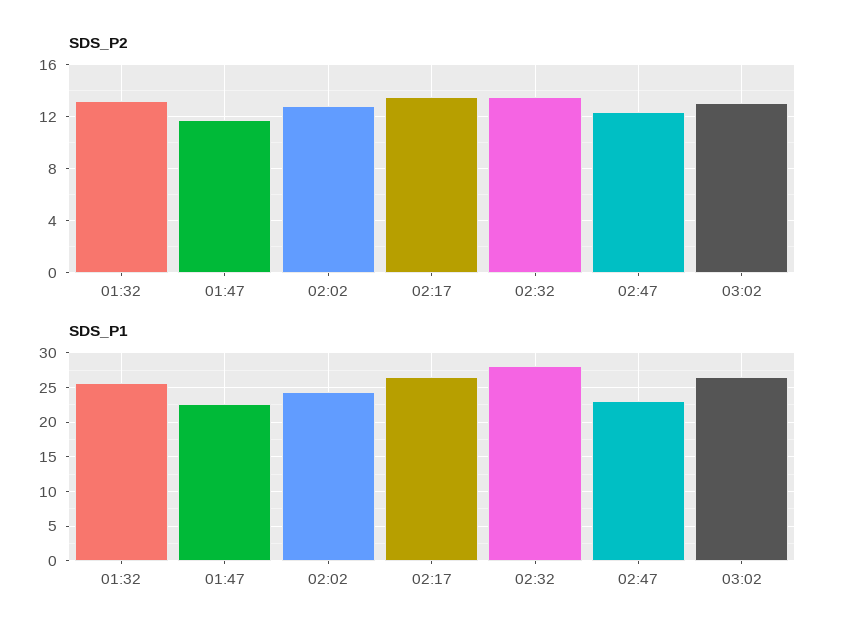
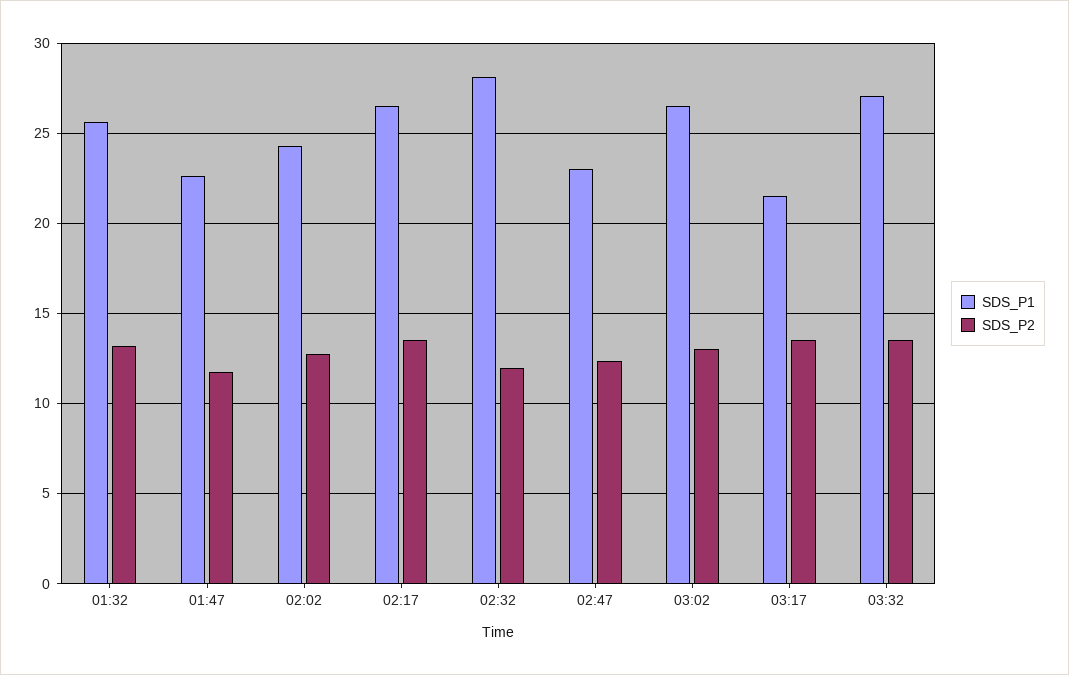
SDS_P2, 02:32: 13.5 -> 12
SDS_P1, 03:17: none -> 21.5
SDS_P2, 03:17: none -> 13.5
SDS_P1, 03:32: none -> 27
SDS_P2, 03:32: none -> 13.5

